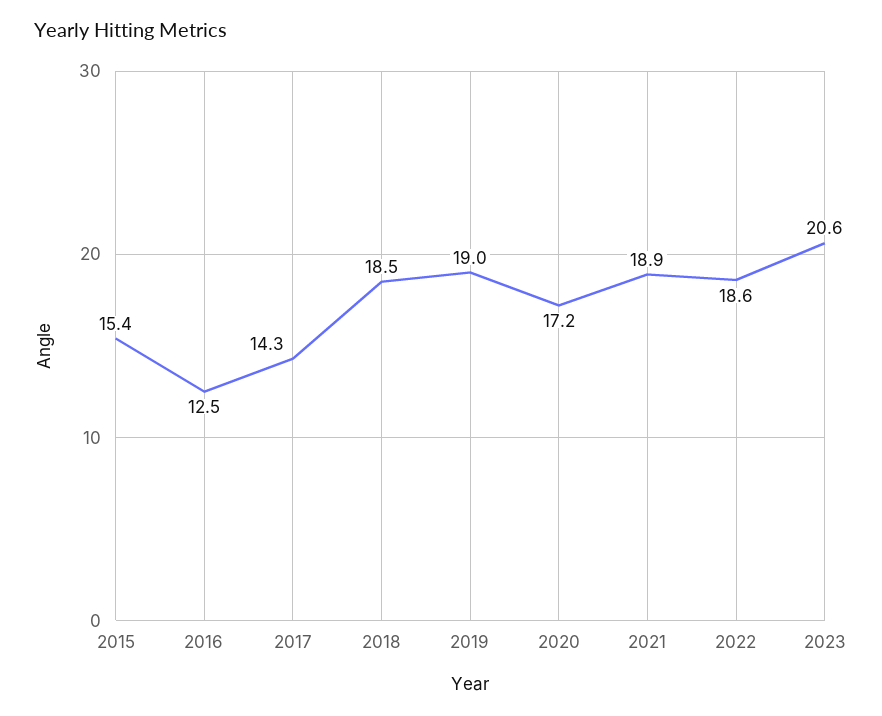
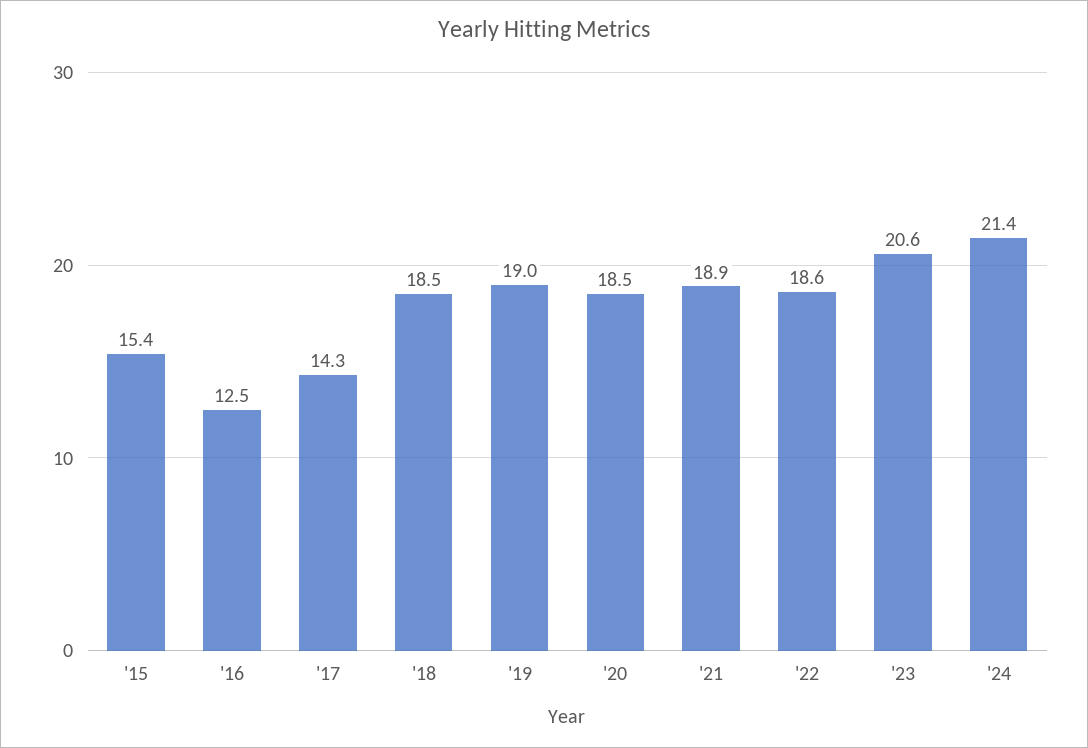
2020: 17.2 -> 18.5
'24: none -> 21.4

